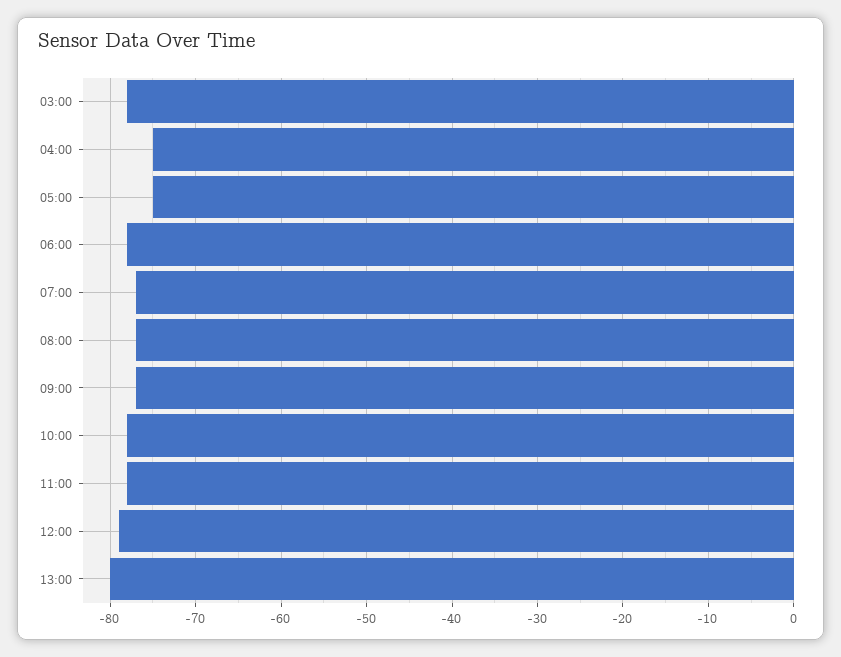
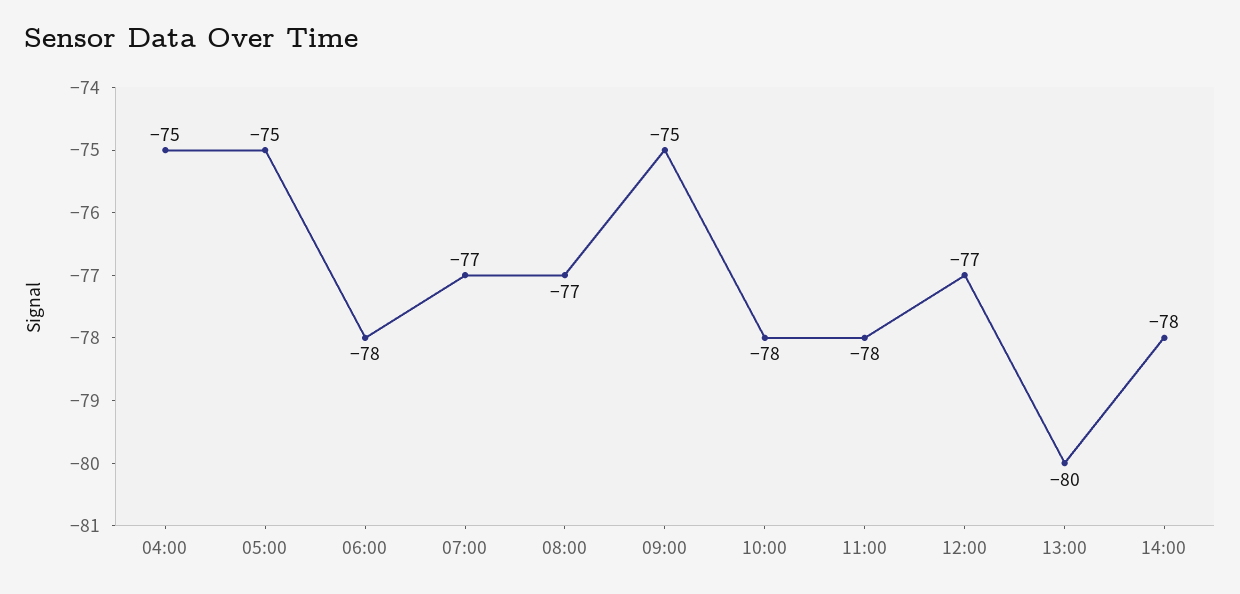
03:00: -78 -> none
09:00: -77 -> -75
12:00: -79 -> -77
14:00: none -> -78

